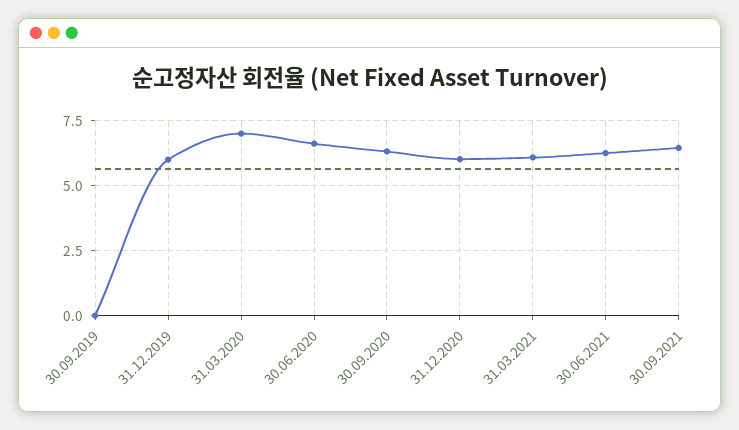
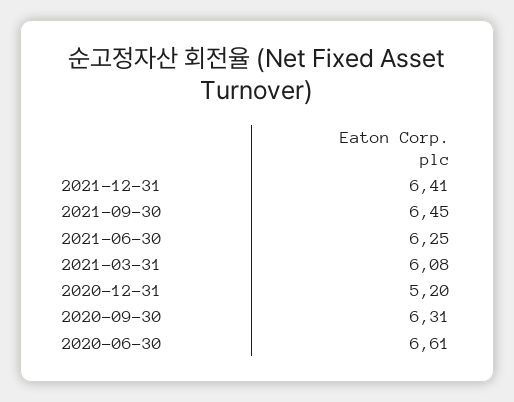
30.09.2019: 0 -> none
31.12.2019: 6 -> none
31.03.2020: 7 -> none
31.12.2020: 6 -> 5.2
2021-12-31: none -> 6.41

